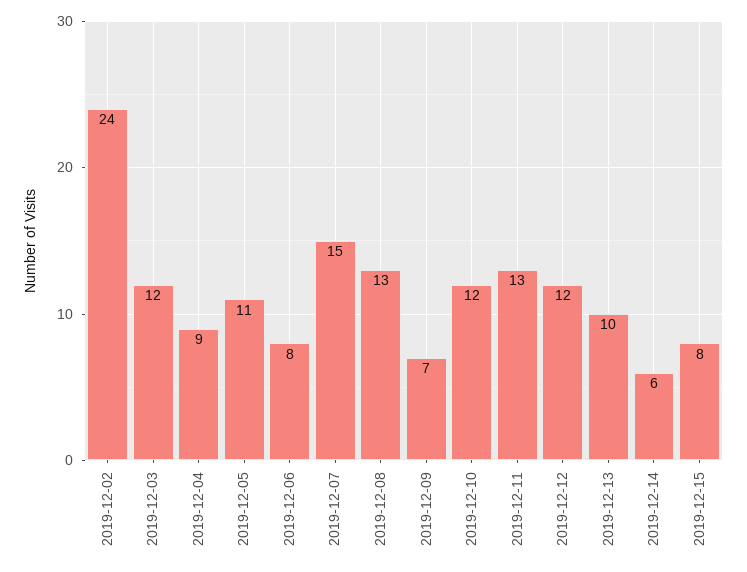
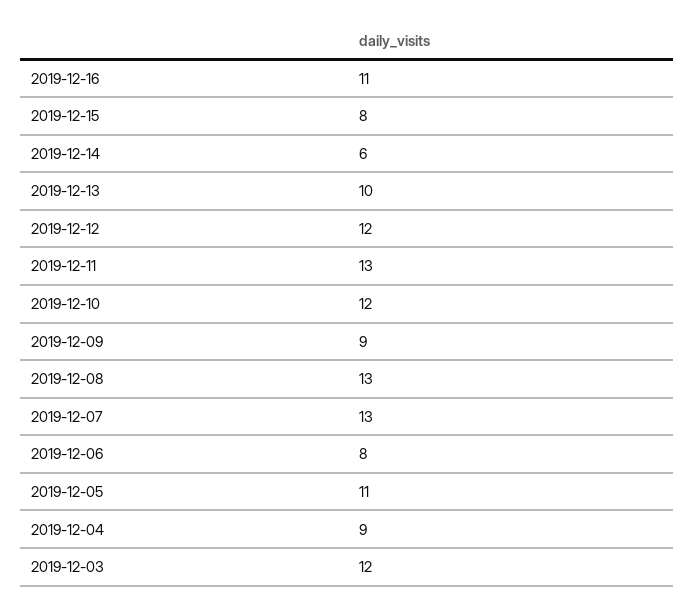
2019-12-02: 24 -> none
2019-12-07: 15 -> 13
2019-12-09: 7 -> 9
2019-12-16: none -> 11

